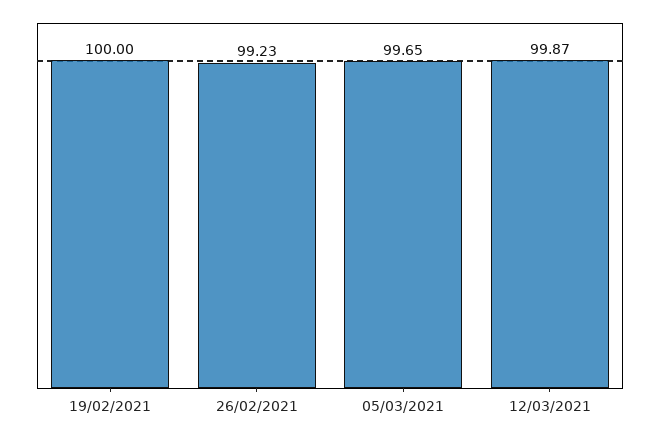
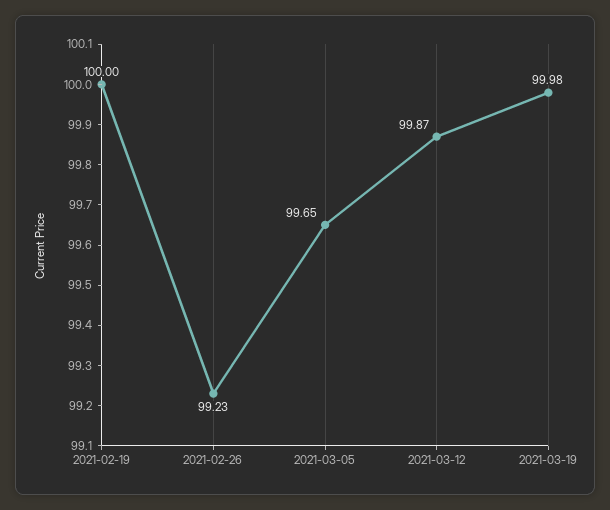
2021-03-19: none -> 99.98

